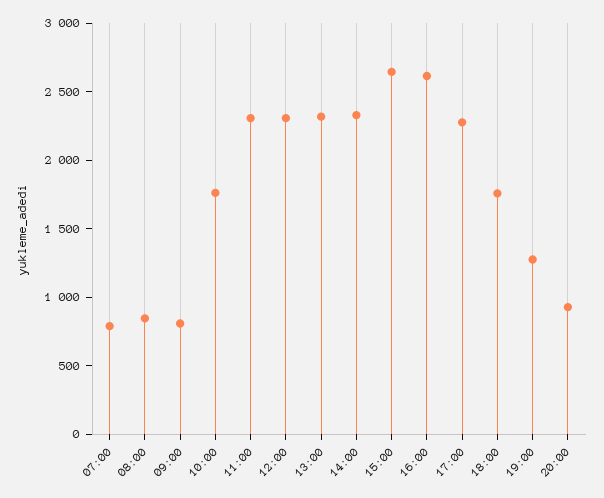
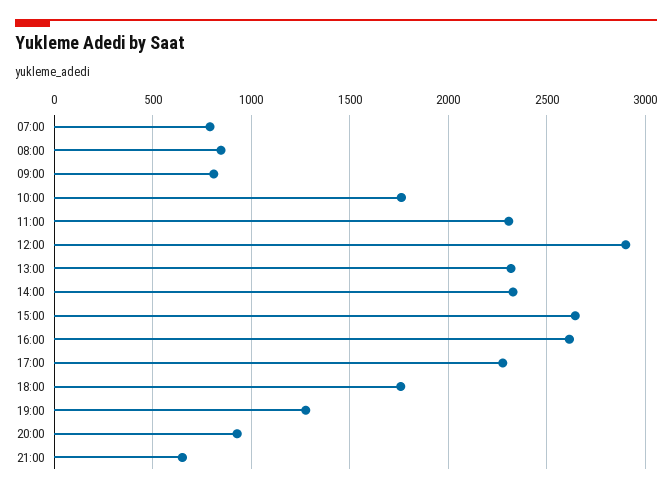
12:00: 2300 -> 2900
21:00: none -> 650

